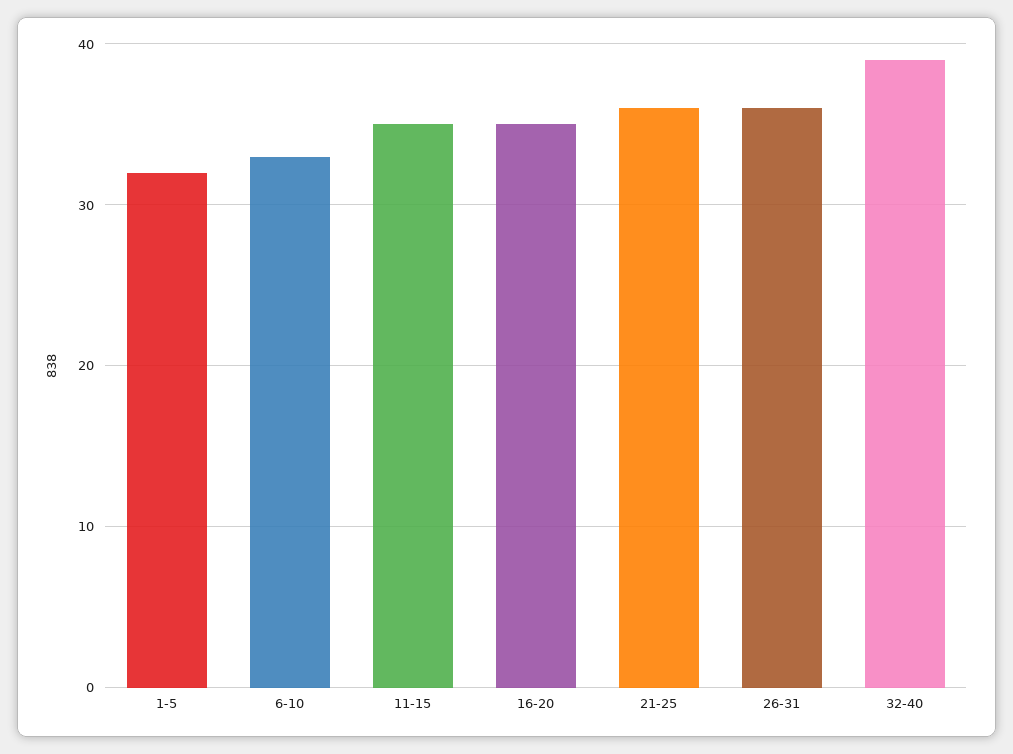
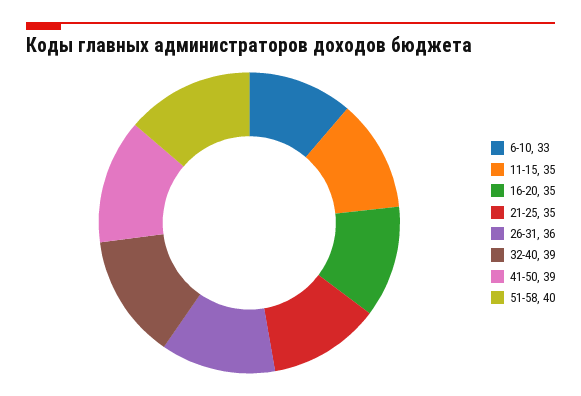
1-5: 32 -> none
21-25: 36 -> 35
41-50: none -> 39
51-58: none -> 40

